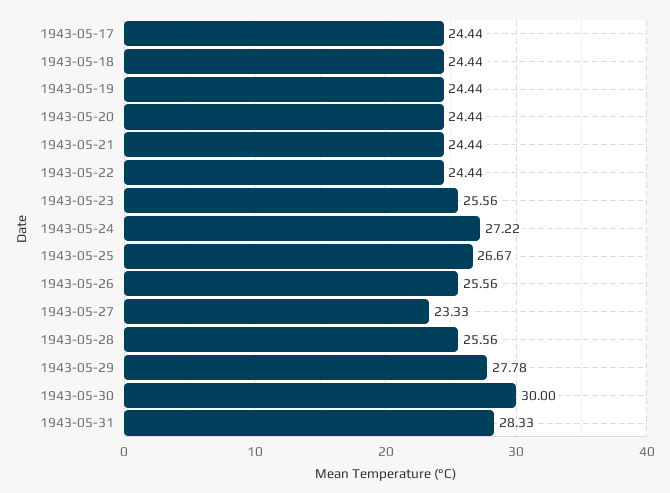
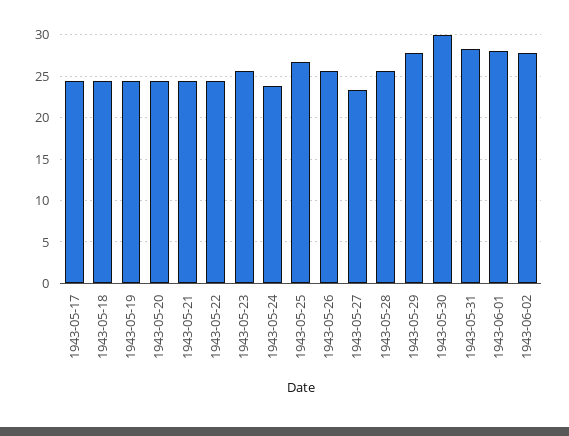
1943-05-24: 27.22 -> 24
1943-06-01: none -> 28
1943-06-02: none -> 28

